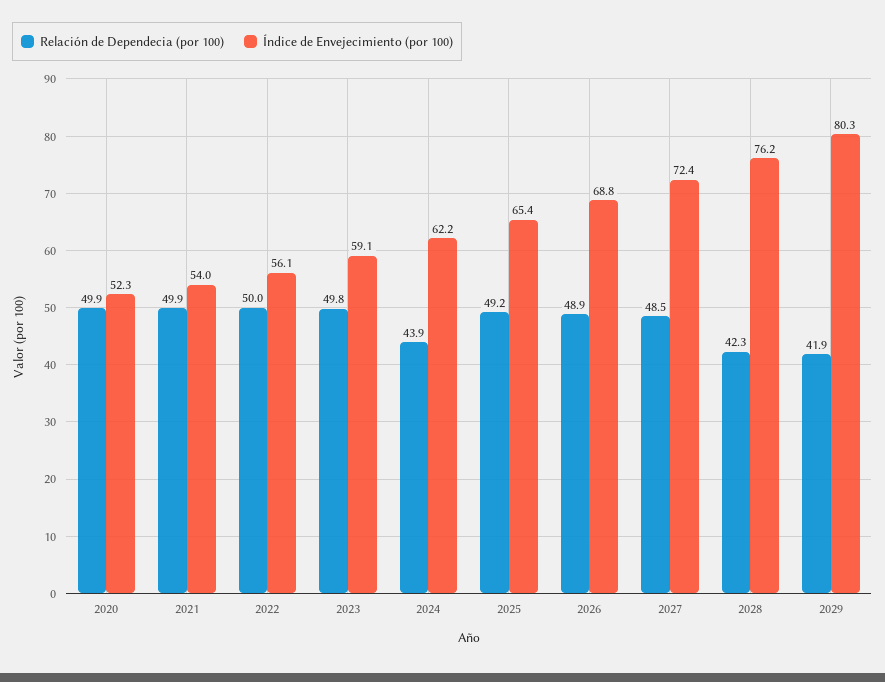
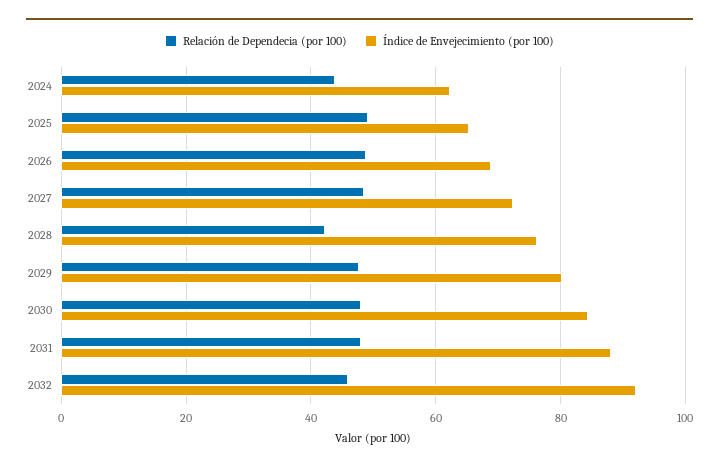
Relación de Dependecia (por 100), 2020: 49.9 -> none
Índice de Envejecimiento (por 100), 2020: 52.3 -> none
Relación de Dependecia (por 100), 2021: 49.9 -> none
Índice de Envejecimiento (por 100), 2021: 54 -> none
Relación de Dependecia (por 100), 2022: 50 -> none
Índice de Envejecimiento (por 100), 2022: 56.1 -> none
Relación de Dependecia (por 100), 2023: 49.8 -> none
Índice de Envejecimiento (por 100), 2023: 59.1 -> none
Relación de Dependecia (por 100), 2029: 41.9 -> 48
Relación de Dependecia (por 100), 2030: none -> 48
Índice de Envejecimiento (por 100), 2030: none -> 84
Relación de Dependecia (por 100), 2031: none -> 48
Índice de Envejecimiento (por 100), 2031: none -> 88
Relación de Dependecia (por 100), 2032: none -> 46
Índice de Envejecimiento (por 100), 2032: none -> 92

